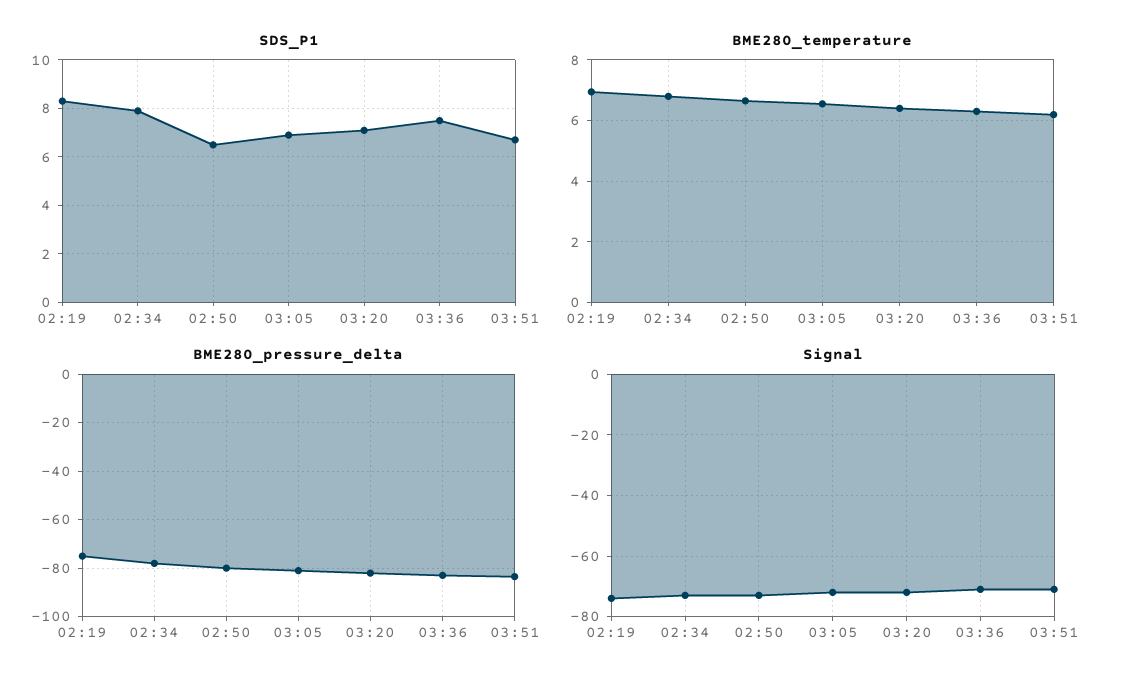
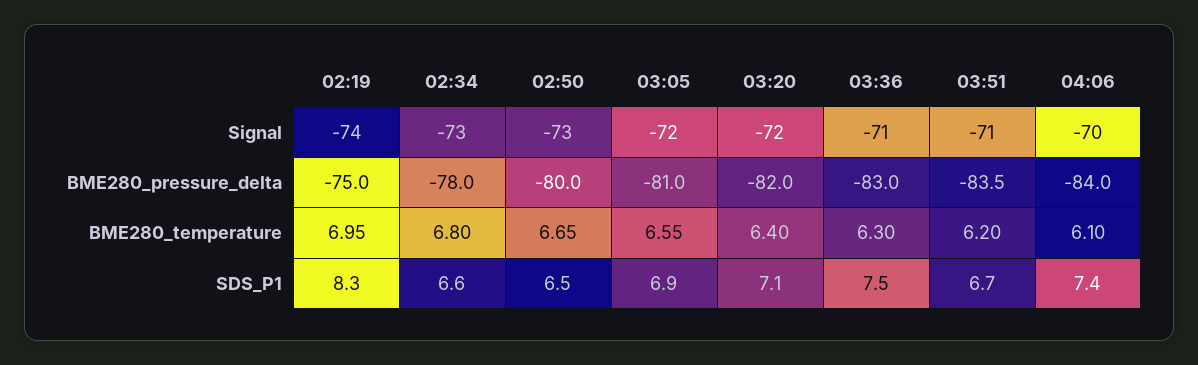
SDS_P1, 02:34: 8 -> 6.6
Signal, 04:06: none -> -70
BME280_pressure_delta, 04:06: none -> -84
BME280_temperature, 04:06: none -> 6.1
SDS_P1, 04:06: none -> 7.4

